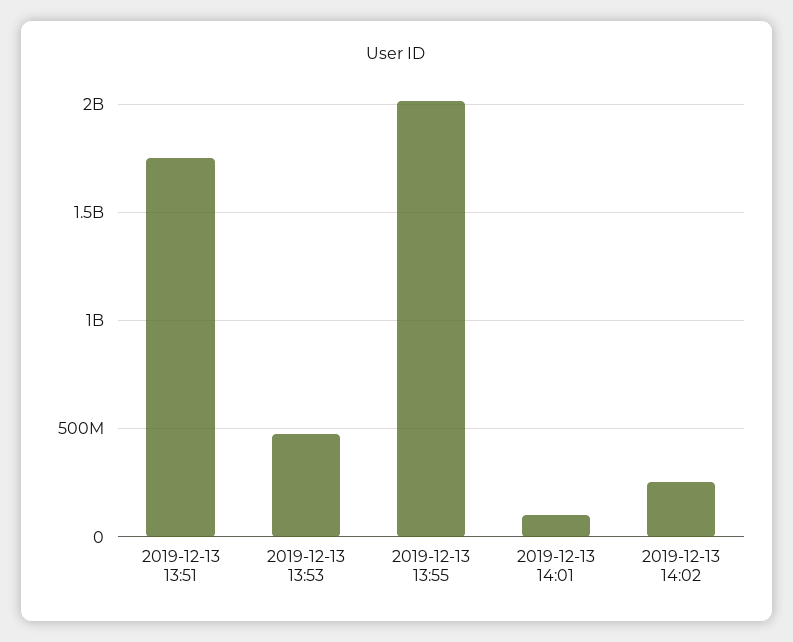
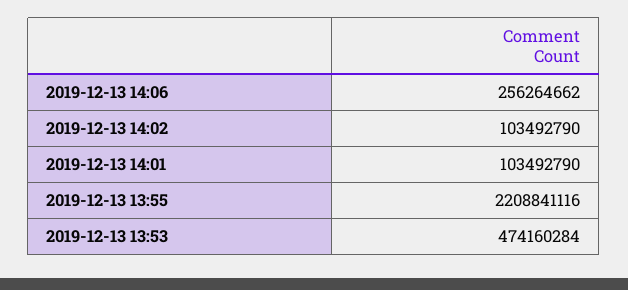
2019-12-13 13:51: 1750000000 -> none
2019-12-13 13:55: 2000000000 -> 2208841116
2019-12-13 14:02: 250000000 -> 103492790
2019-12-13 14:06: none -> 256264662

